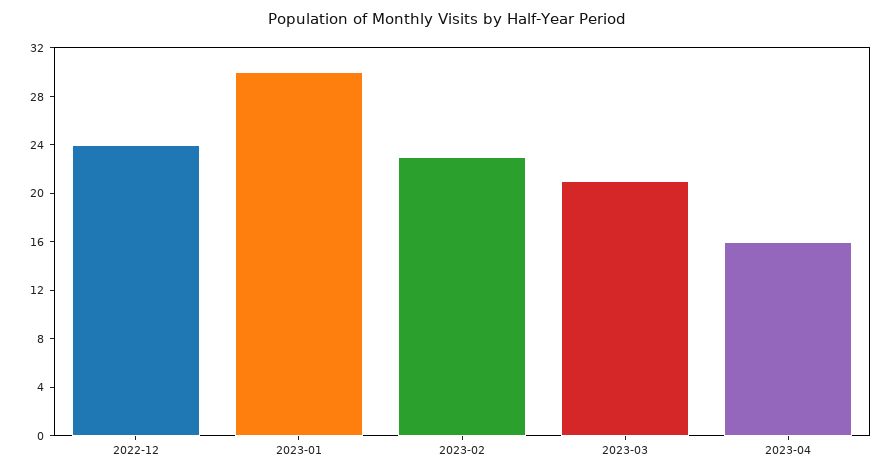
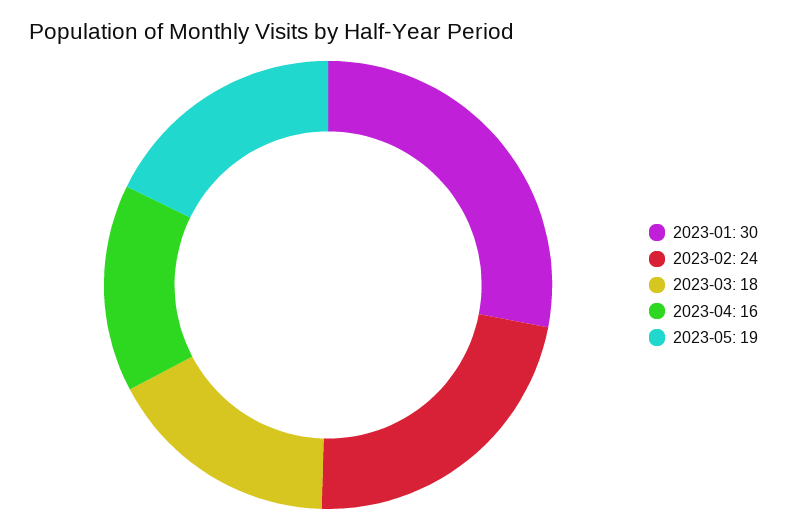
2022-12: 24 -> none
2023-02: 23 -> 24
2023-03: 21 -> 18
2023-05: none -> 19

